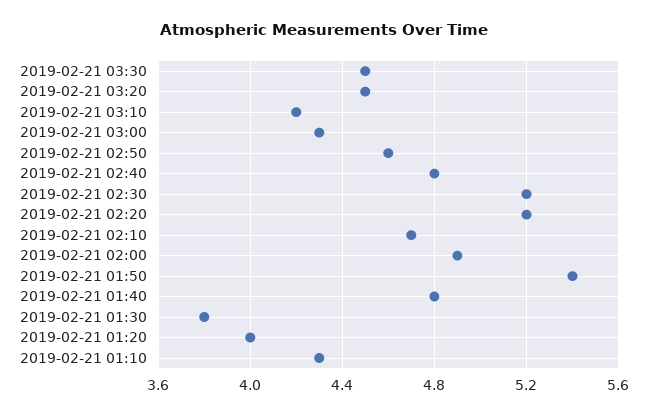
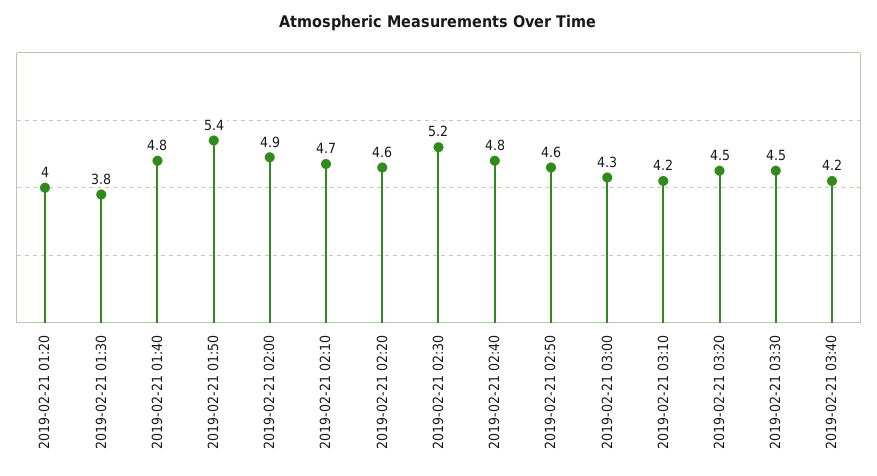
2019-02-21 02:20: 5.2 -> 4.6
2019-02-21 01:10: 4.3 -> none
2019-02-21 03:40: none -> 4.2

